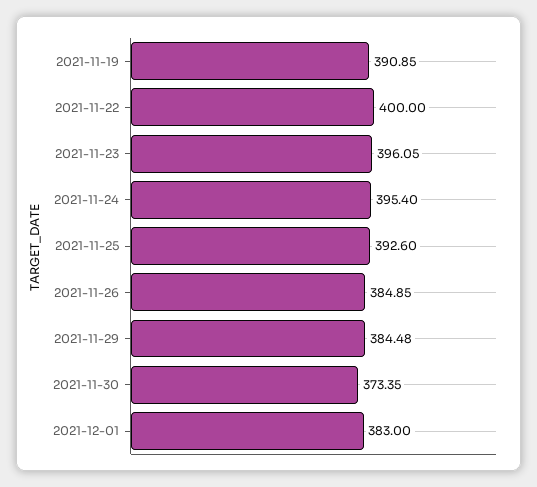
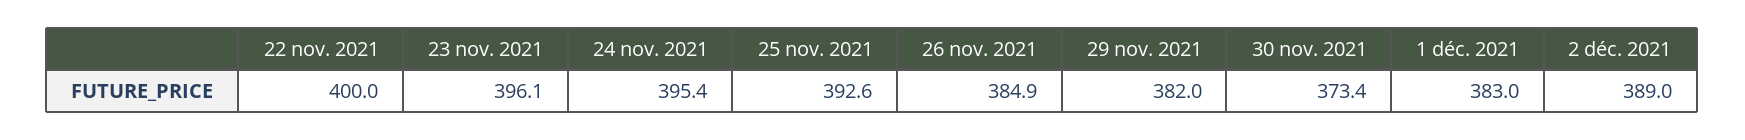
2021-11-19: 390.85 -> none
2021-11-29: 384.48 -> 382
2 déc. 2021: none -> 389

